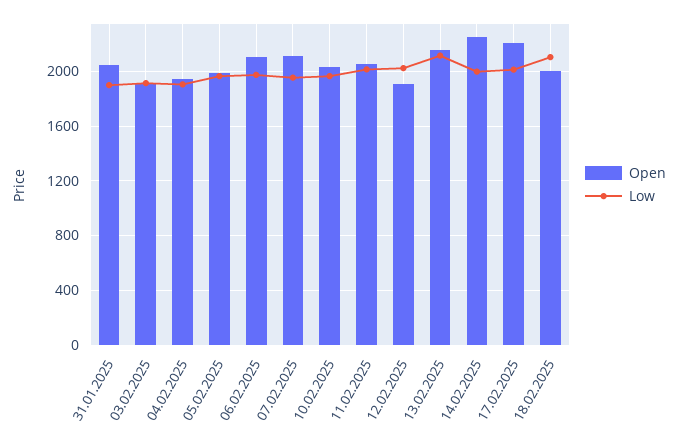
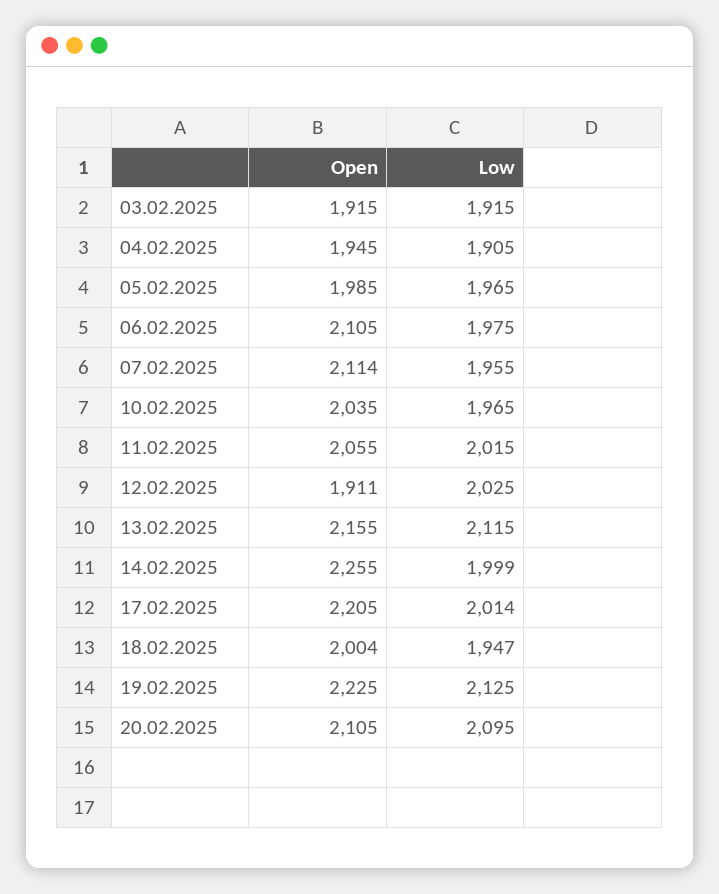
Open, 31.01.2025: 2050 -> none
Low, 31.01.2025: 1900 -> none
Low, 18.02.2025: 2100 -> 1947
Open, 19.02.2025: none -> 2225
Low, 19.02.2025: none -> 2125
Open, 20.02.2025: none -> 2105
Low, 20.02.2025: none -> 2095

